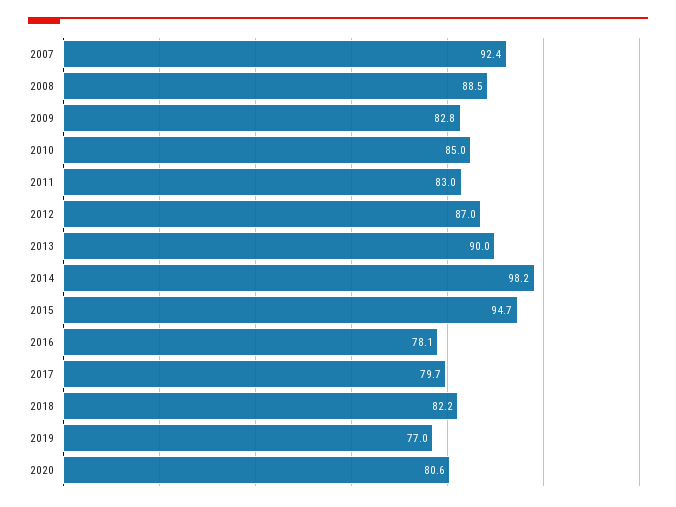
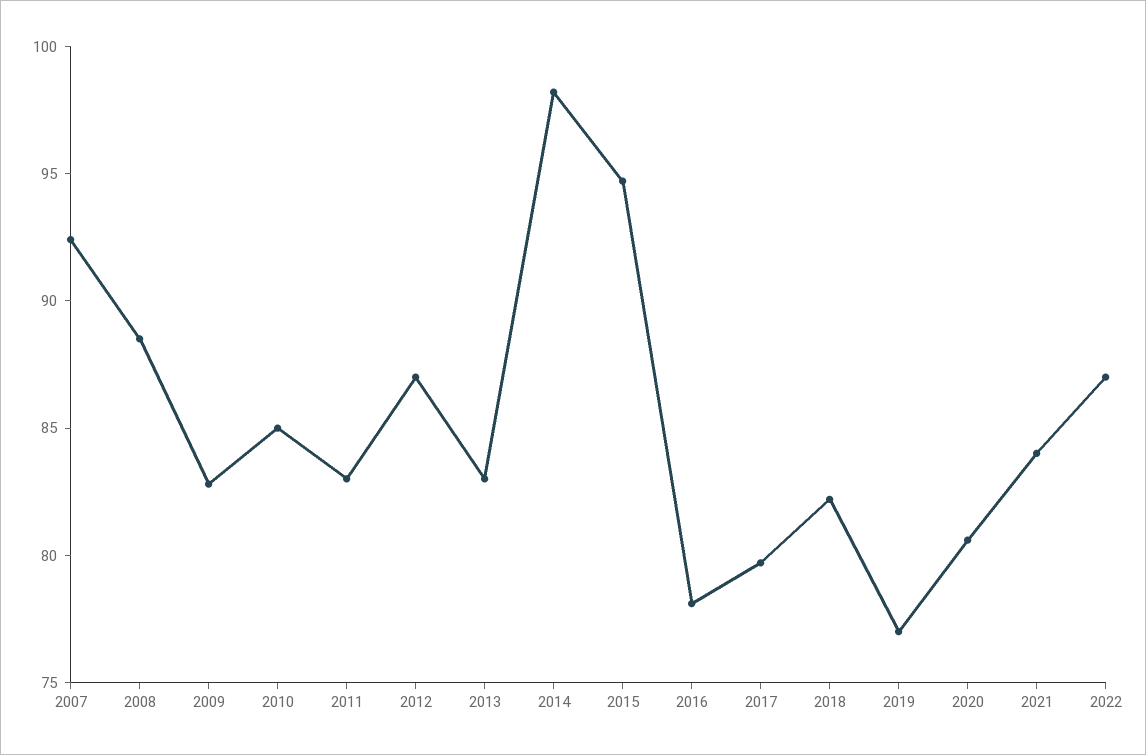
2013: 90 -> 83
2021: none -> 84
2022: none -> 87

